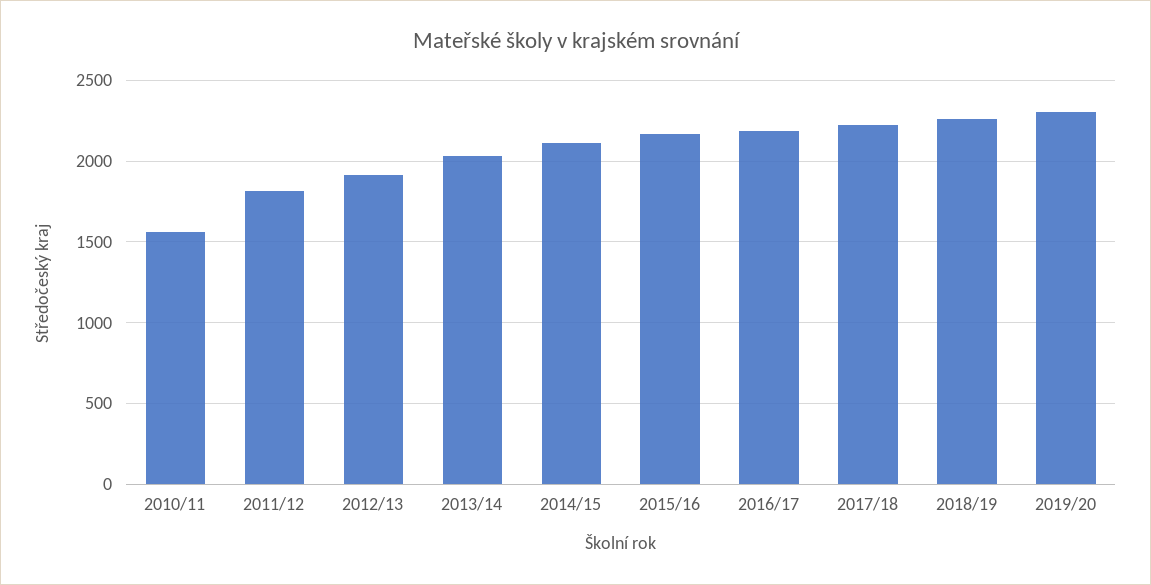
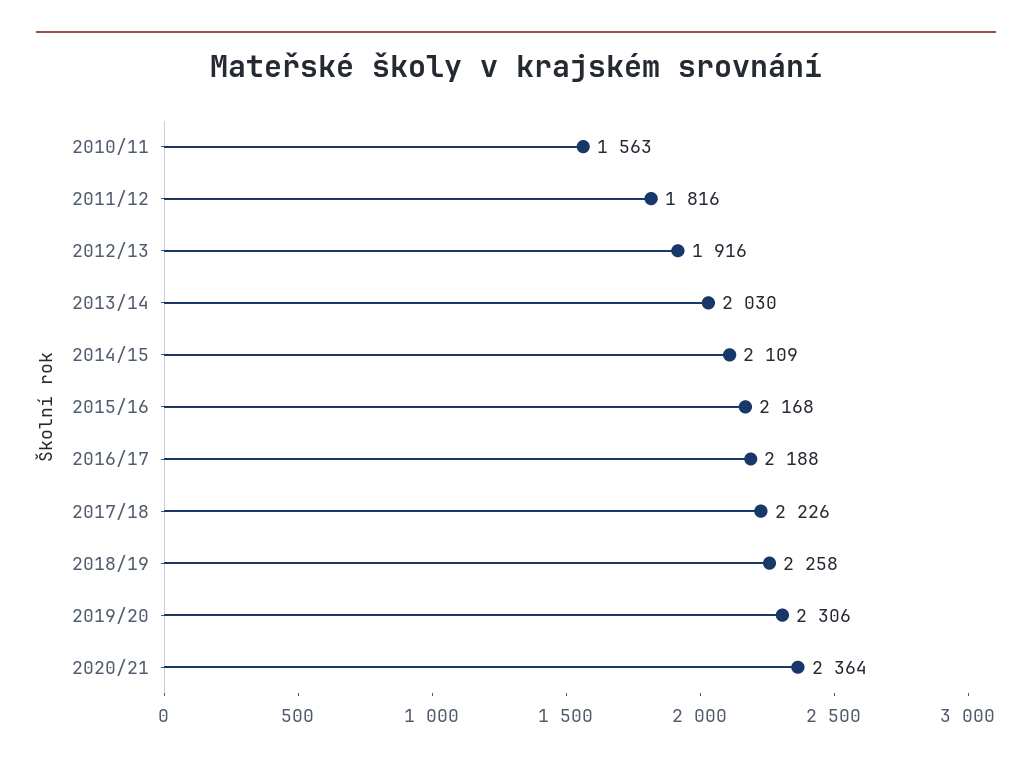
2020/21: none -> 2364

